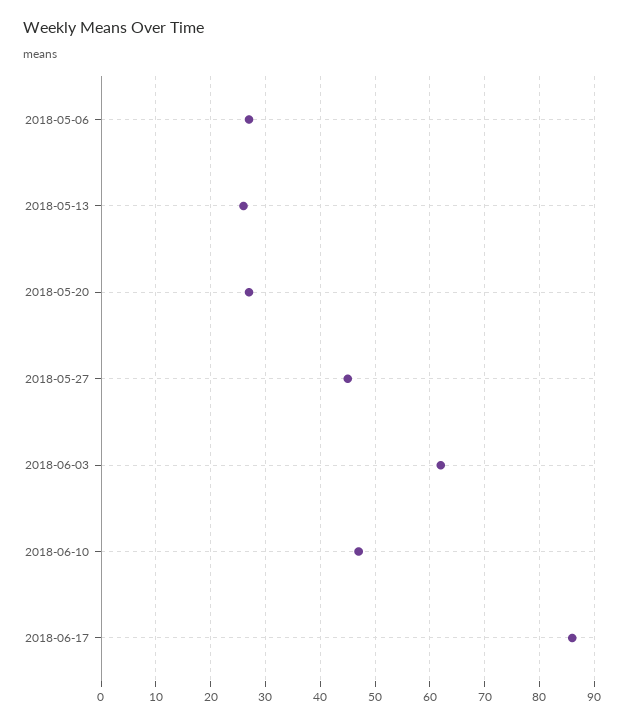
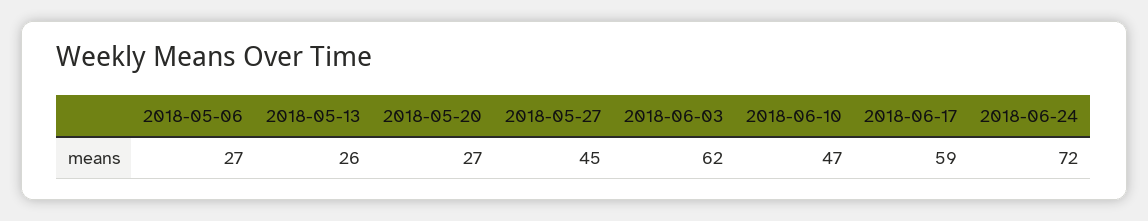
2018-06-17: 85 -> 59
2018-06-24: none -> 72

